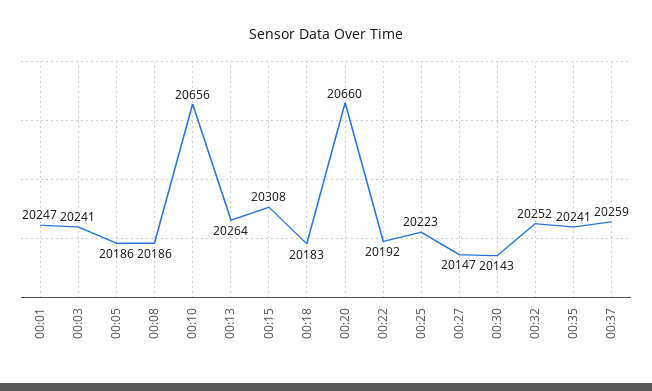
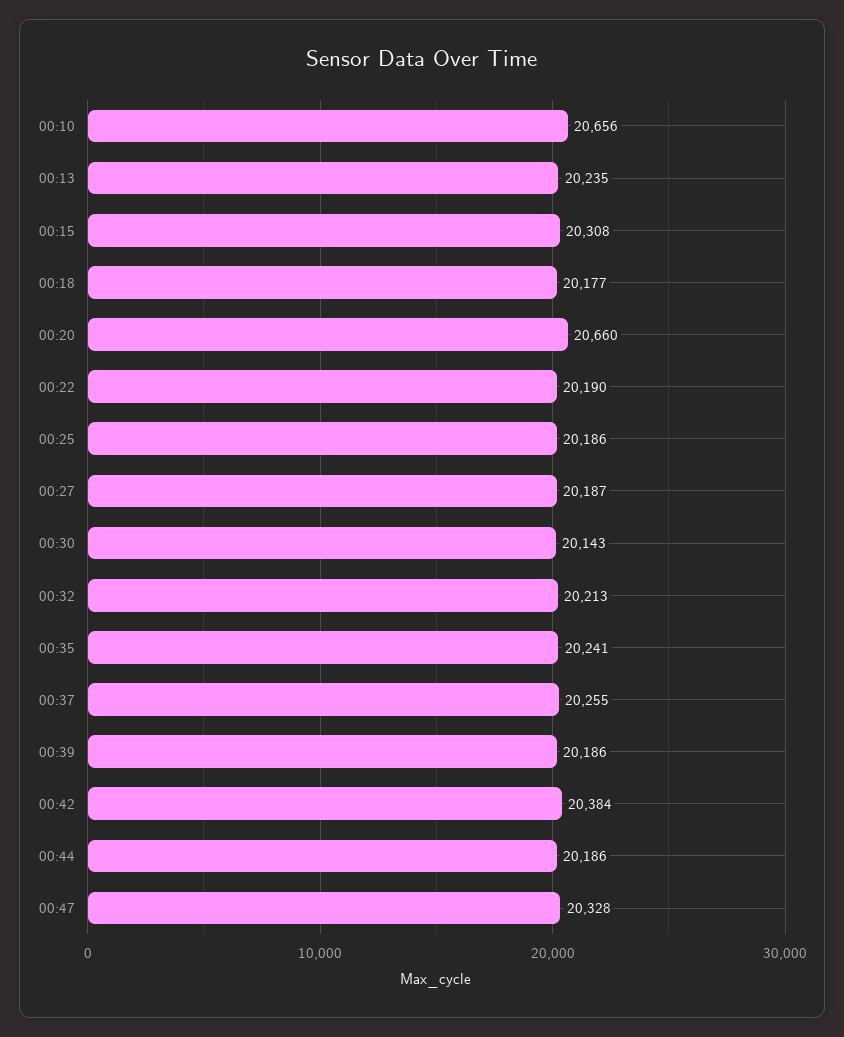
00:01: 20247 -> none
00:03: 20241 -> none
00:05: 20186 -> none
00:08: 20186 -> none
00:13: 20264 -> 20235
00:18: 20183 -> 20177
00:22: 20192 -> 20190
00:25: 20223 -> 20186
00:27: 20147 -> 20187
00:32: 20252 -> 20213
00:37: 20259 -> 20255
00:39: none -> 20186
00:42: none -> 20384
00:44: none -> 20186
00:47: none -> 20328

